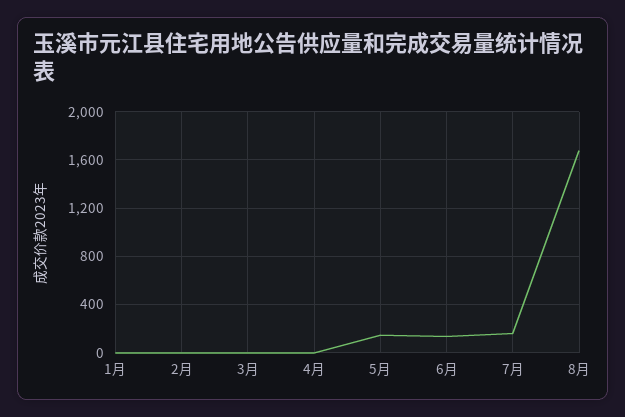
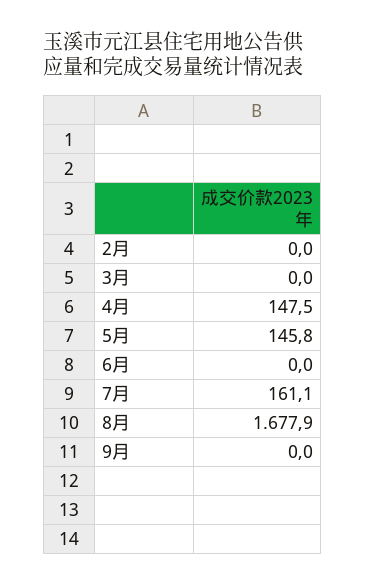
1月: 0 -> none
4月: 0 -> 147.5
6月: 150 -> 0
9月: none -> 0

